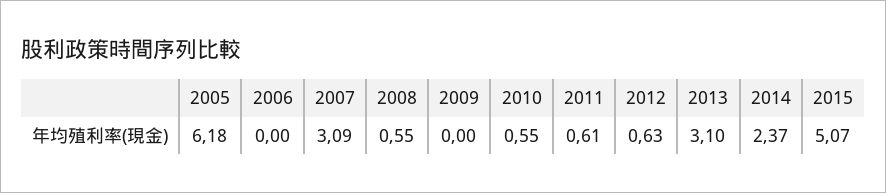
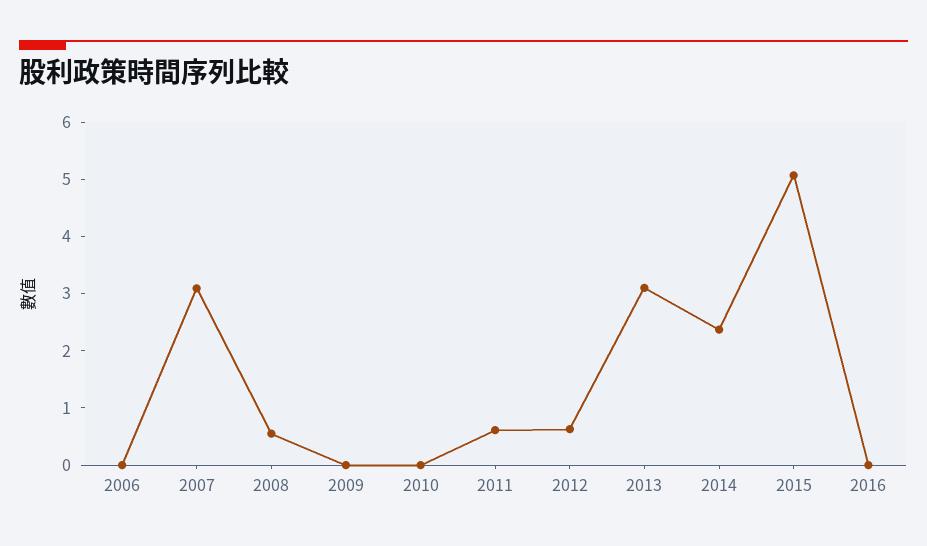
2005: 6.18 -> none
2010: 0.55 -> 0
2016: none -> 0

